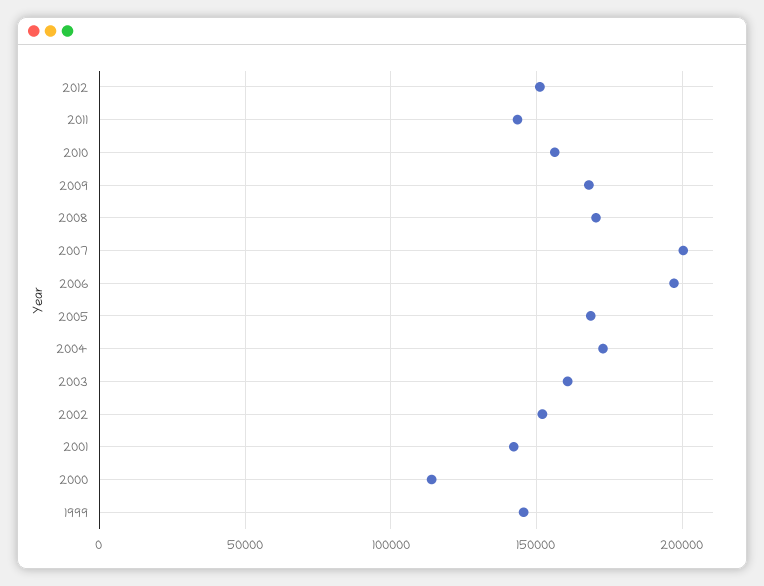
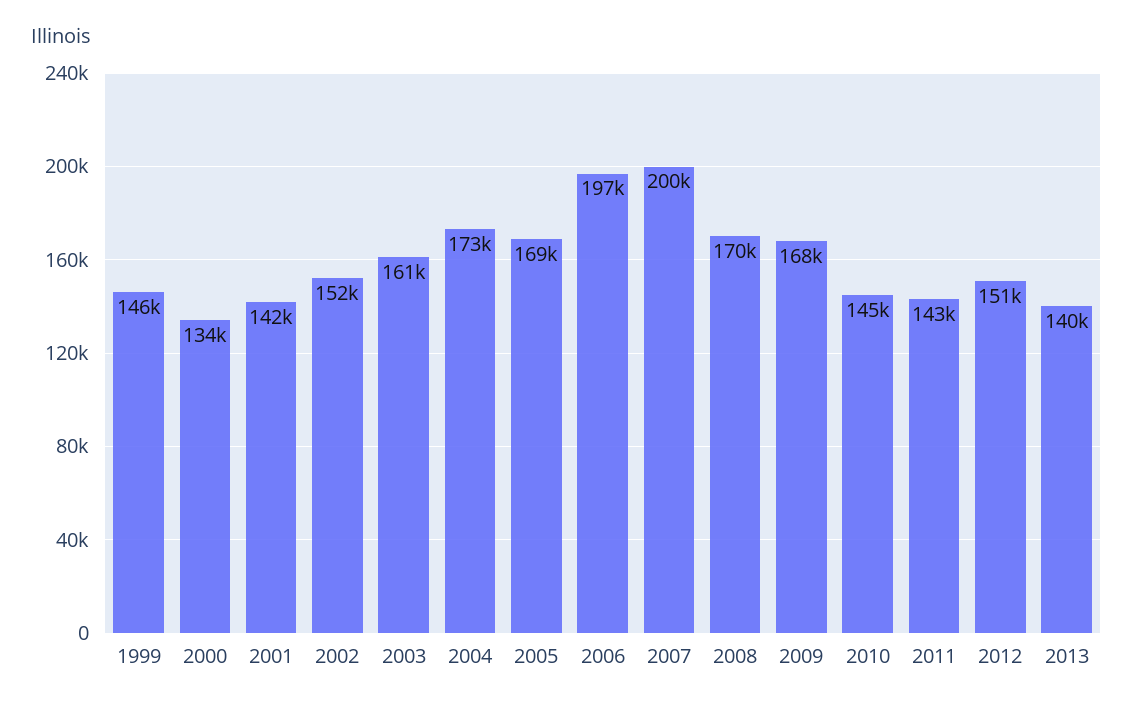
2010: 155000 -> 145000
2000: 115000 -> 134000
2013: none -> 140000

